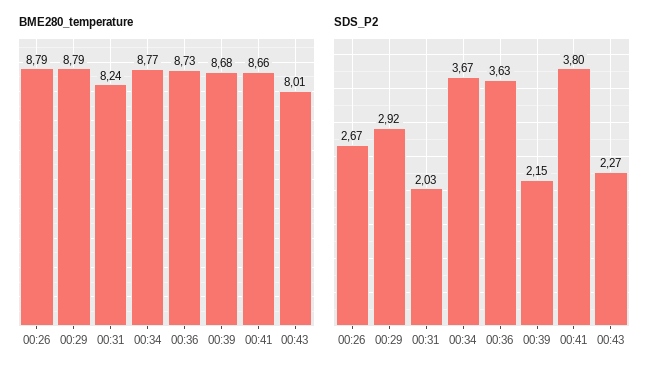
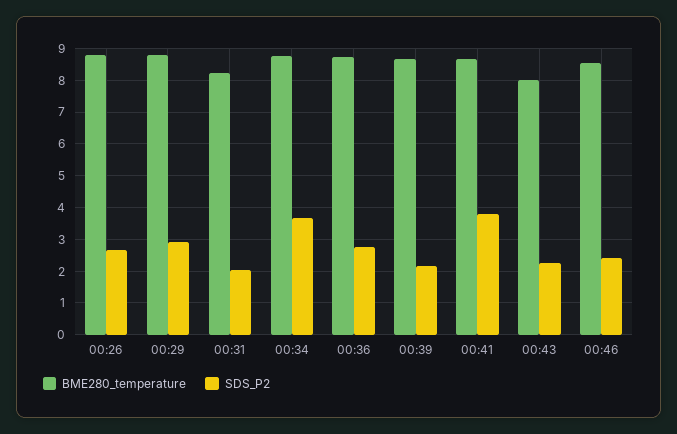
SDS_P2, 00:36: 3.63 -> 2.8
BME280_temperature, 00:46: none -> 8.6
SDS_P2, 00:46: none -> 2.4

